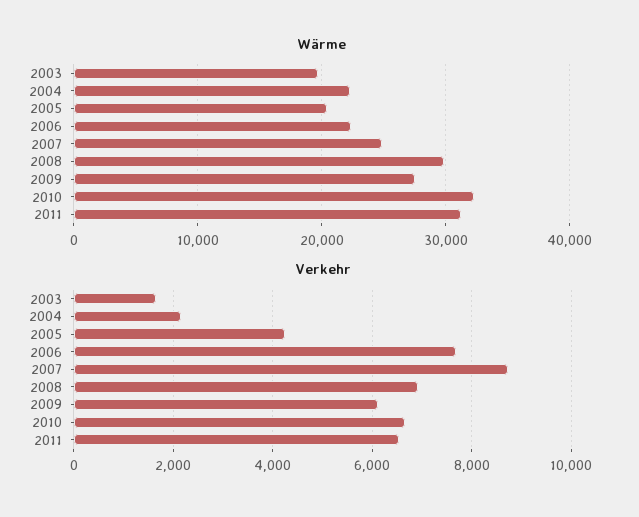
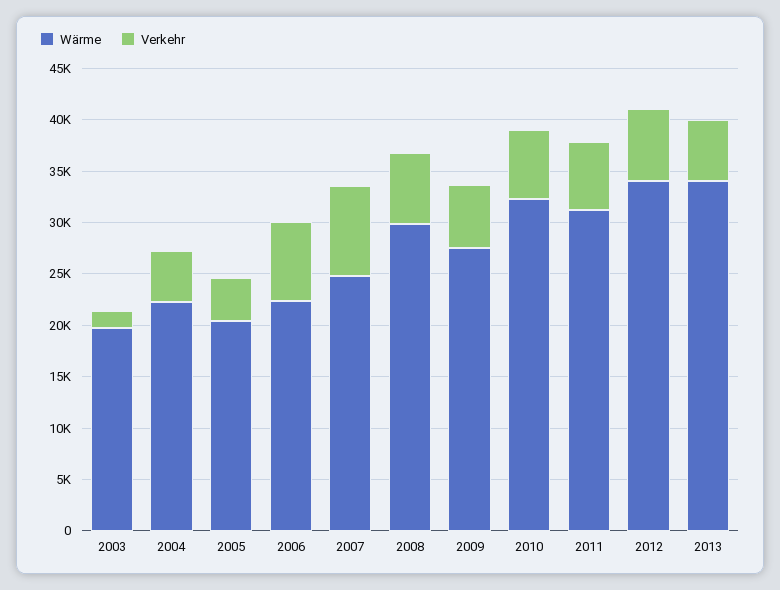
Verkehr, 2004: 2200 -> 5000
Wärme, 2012: none -> 34000
Verkehr, 2012: none -> 7000
Wärme, 2013: none -> 34000
Verkehr, 2013: none -> 6000

